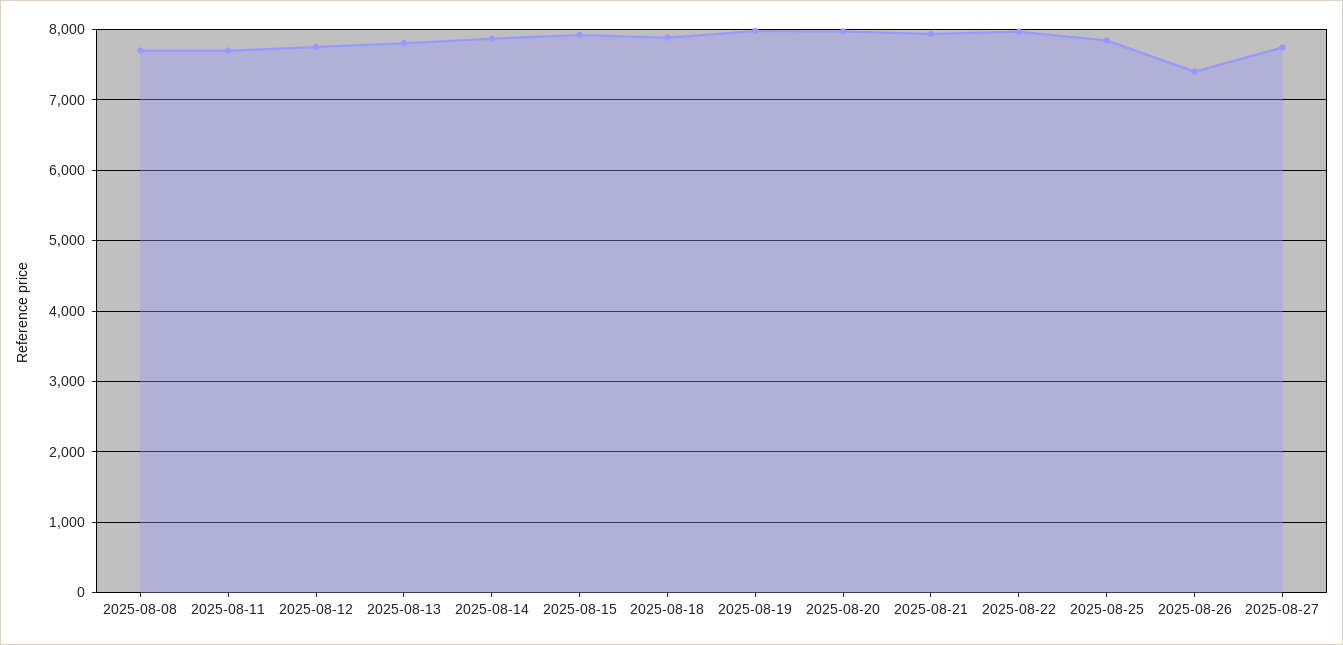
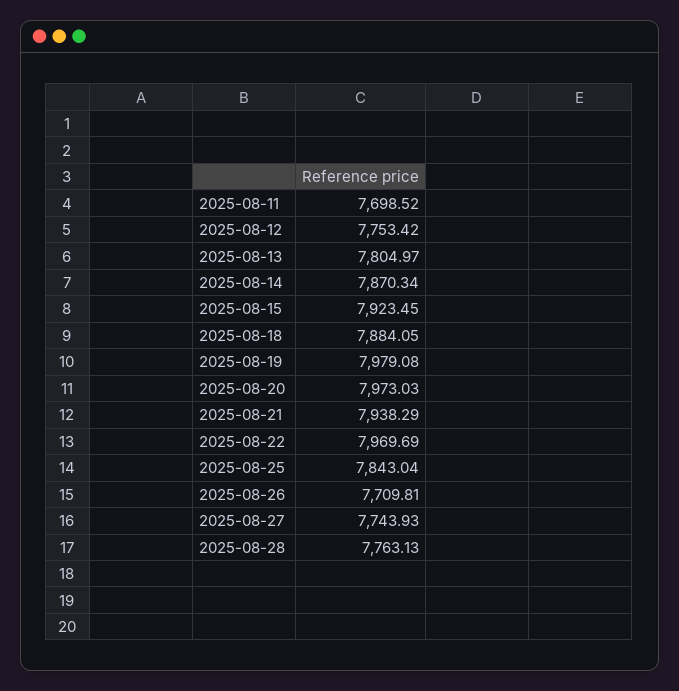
2025-08-08: 7700 -> none
2025-08-26: 7400 -> 7709.81
2025-08-28: none -> 7763.13

